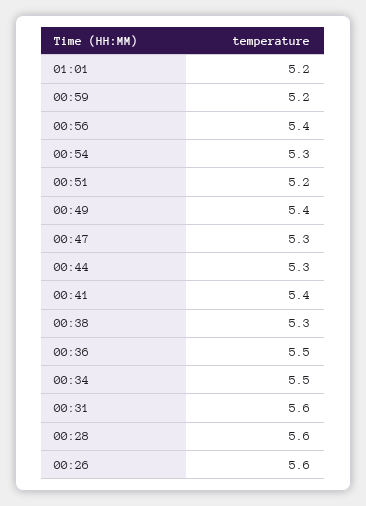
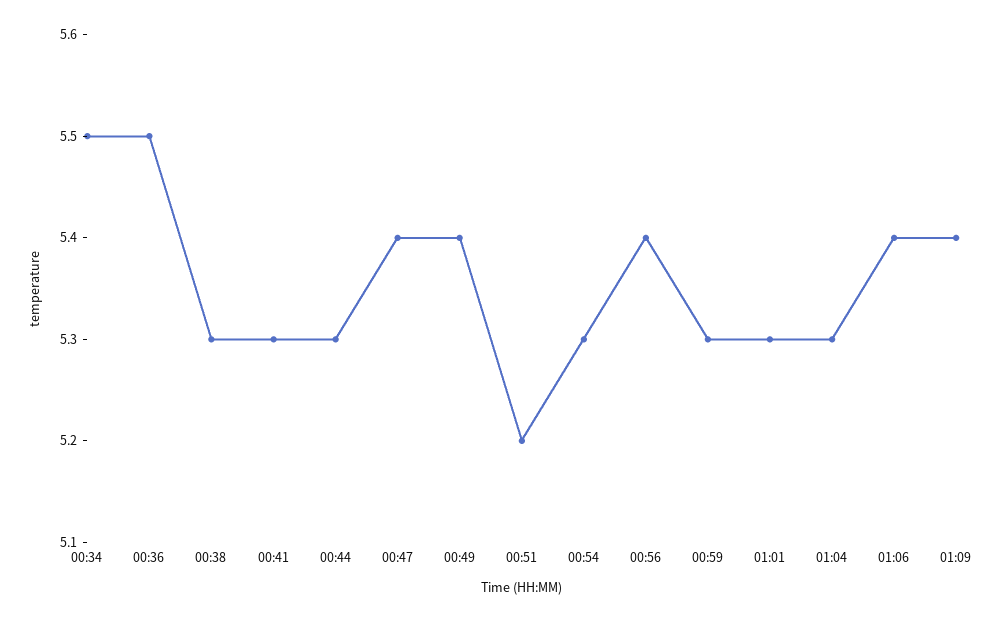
01:01: 5.2 -> 5.3
00:59: 5.2 -> 5.3
00:47: 5.3 -> 5.4
00:41: 5.4 -> 5.3
00:31: 5.6 -> none
00:28: 5.6 -> none
00:26: 5.6 -> none
01:04: none -> 5.3
01:06: none -> 5.4
01:09: none -> 5.4

